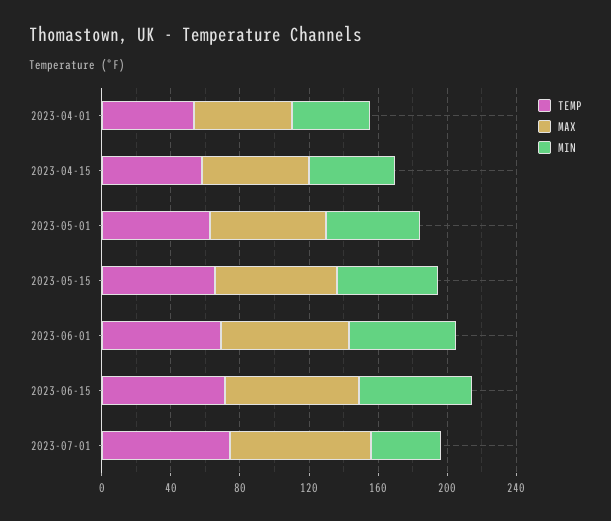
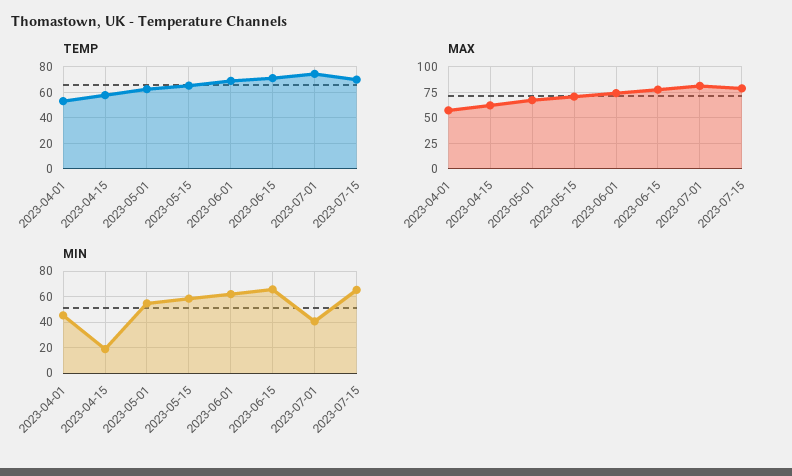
MIN, 2023-04-15: 50 -> 20
TEMP, 2023-07-15: none -> 70
MAX, 2023-07-15: none -> 75
MIN, 2023-07-15: none -> 65

